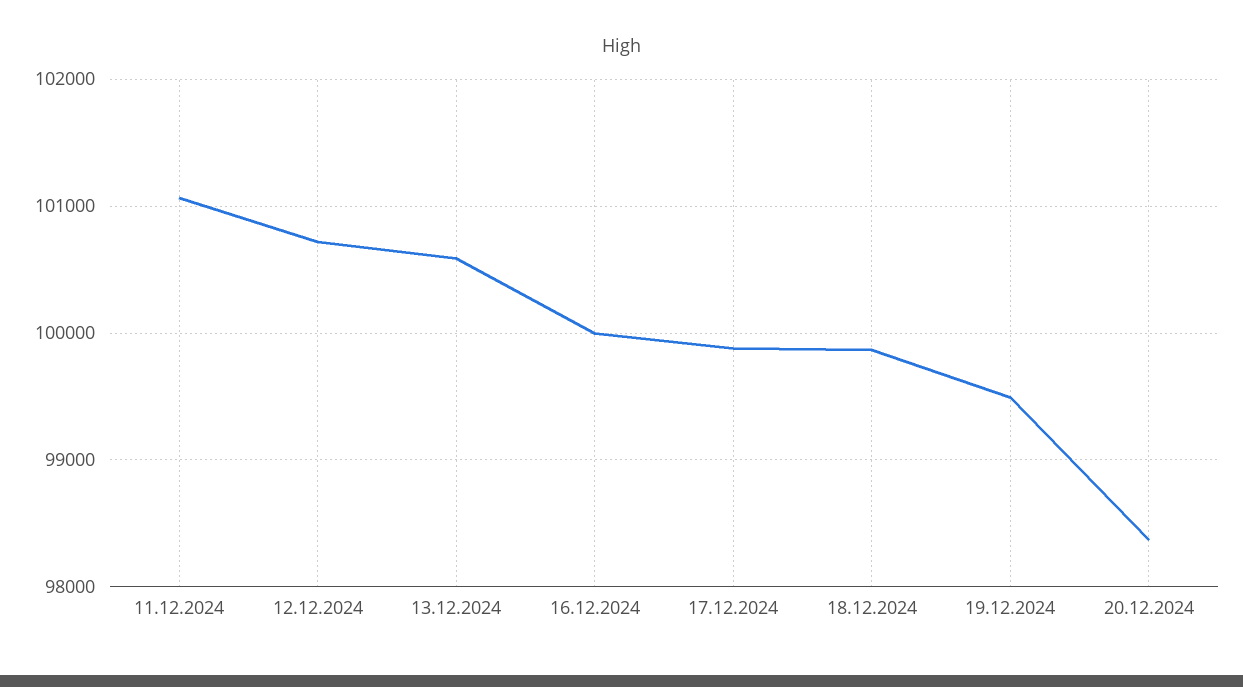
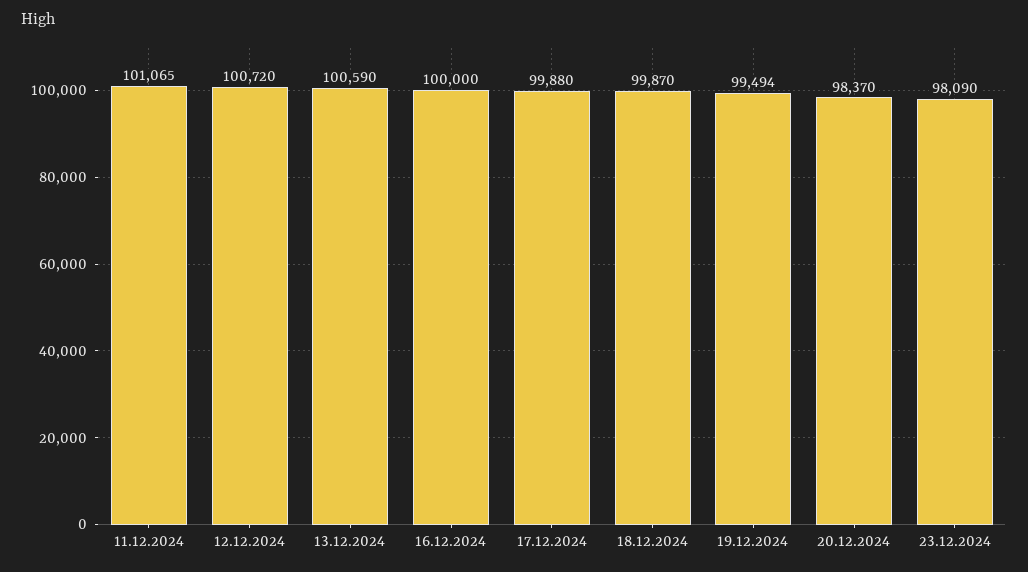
23.12.2024: none -> 98090

